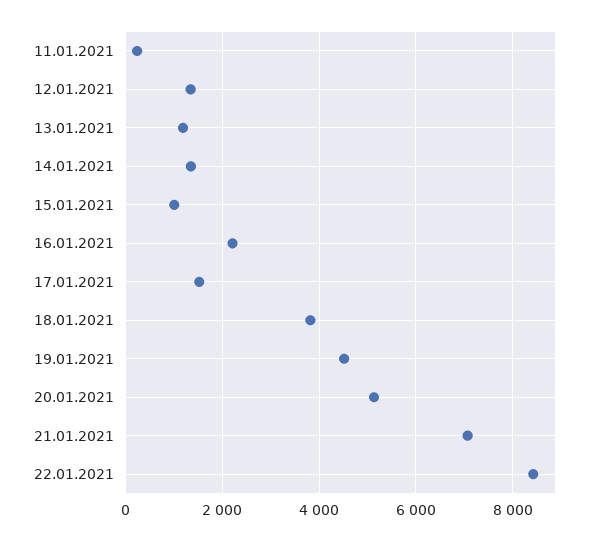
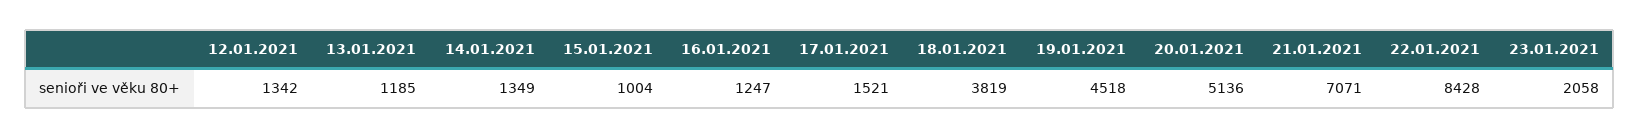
11.01.2021: 200 -> none
16.01.2021: 2200 -> 1247
23.01.2021: none -> 2058

